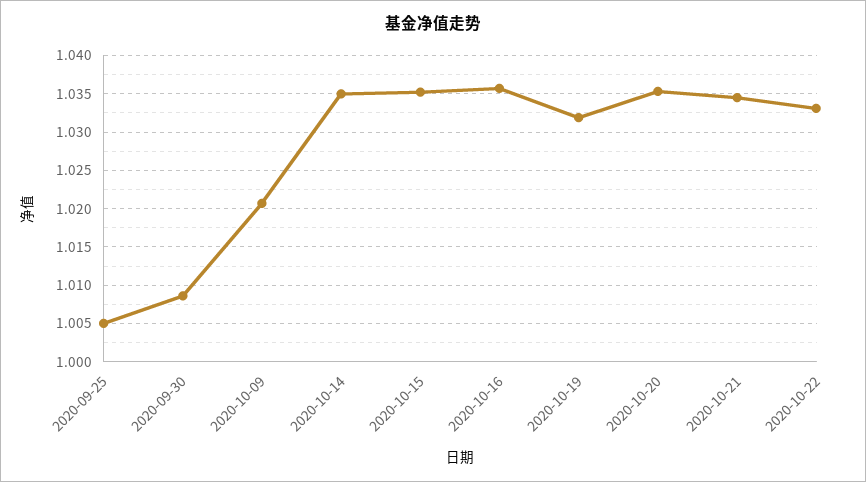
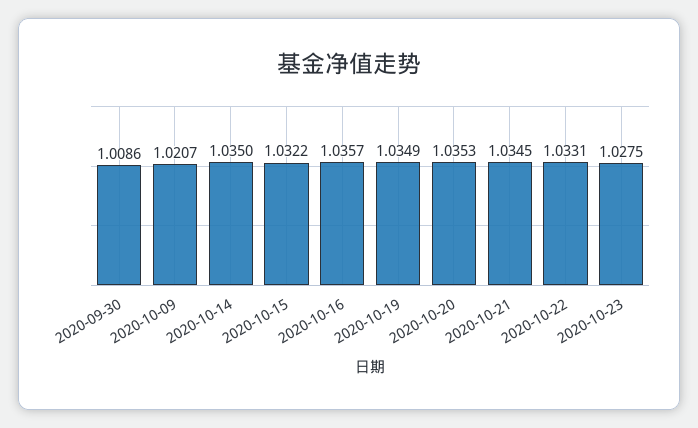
2020-09-25: 1.005 -> none
2020-10-15: 1.035 -> 1.0322
2020-10-19: 1.032 -> 1.0349
2020-10-23: none -> 1.0275

